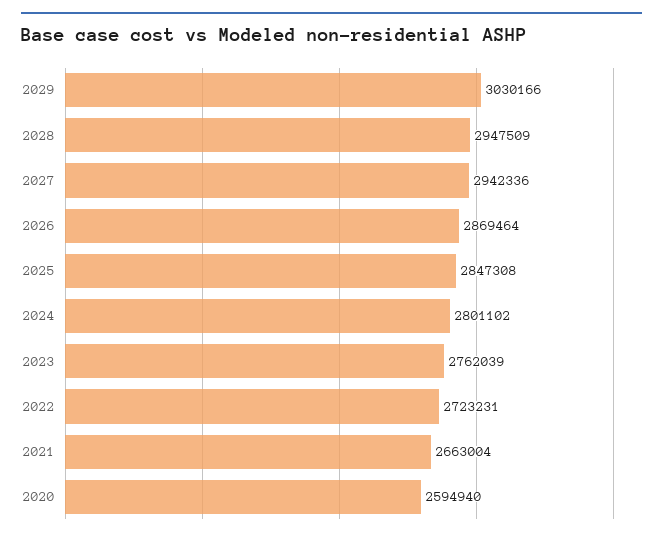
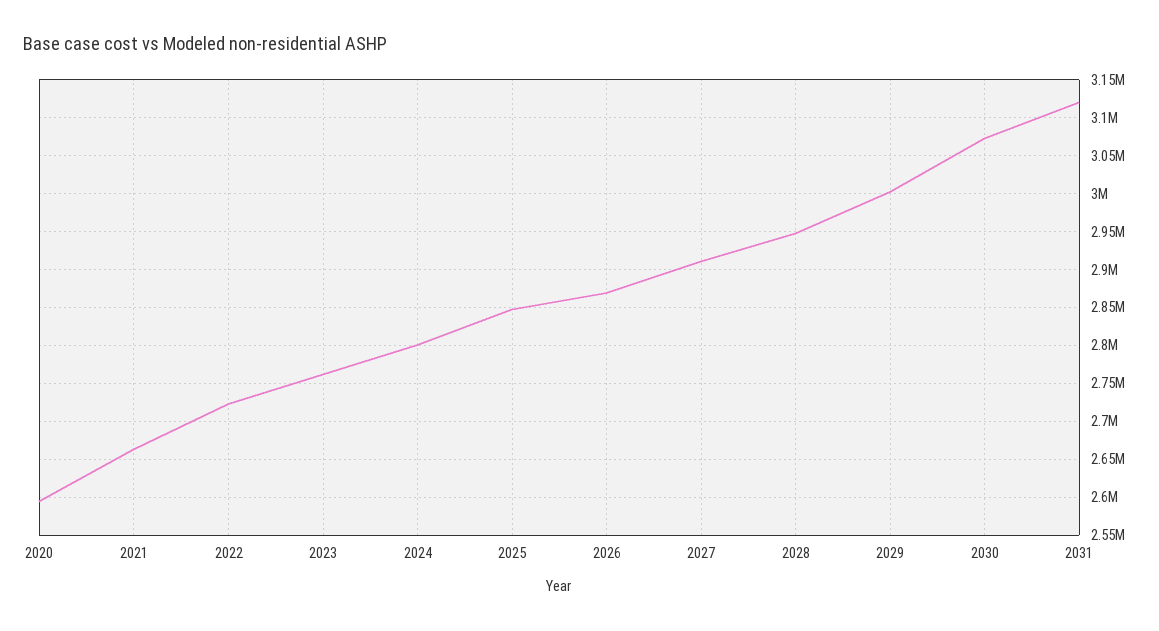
2029: 3030166 -> 3000000
2027: 2942336 -> 2910000
2030: none -> 3070000
2031: none -> 3120000

